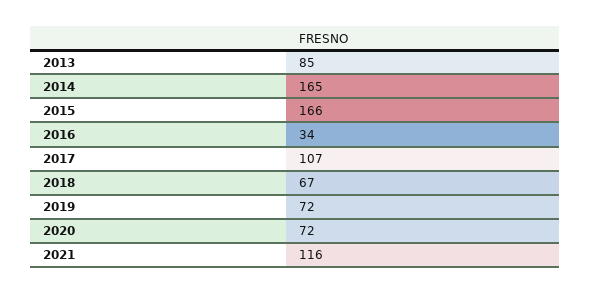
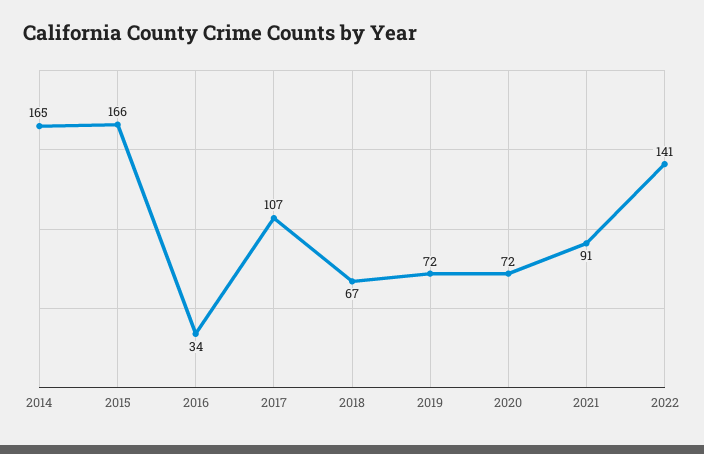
2013: 85 -> none
2021: 116 -> 91
2022: none -> 141

